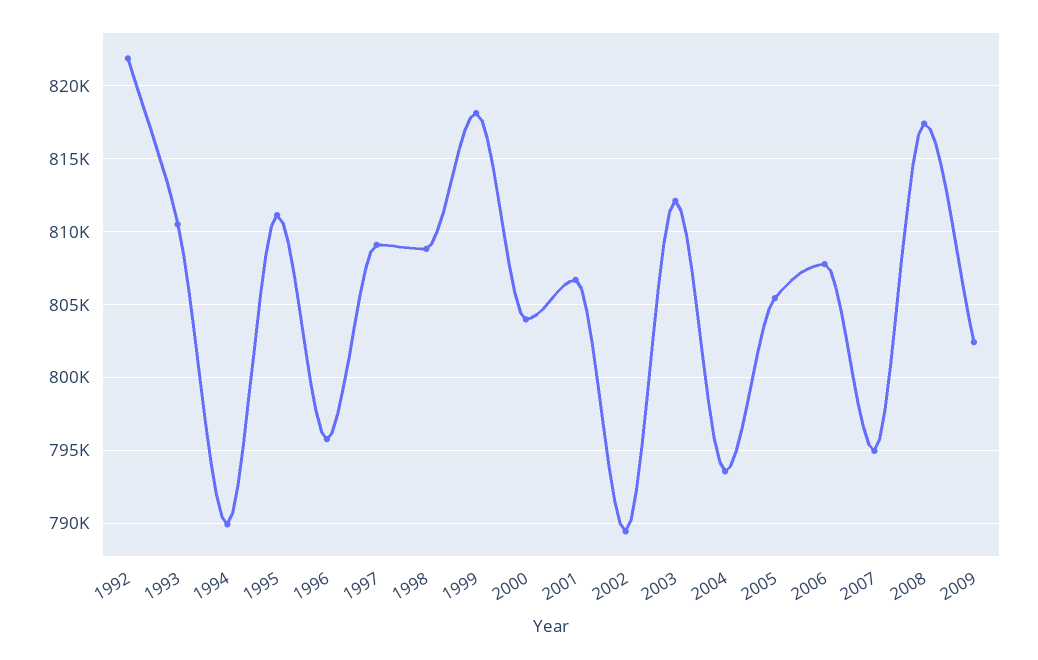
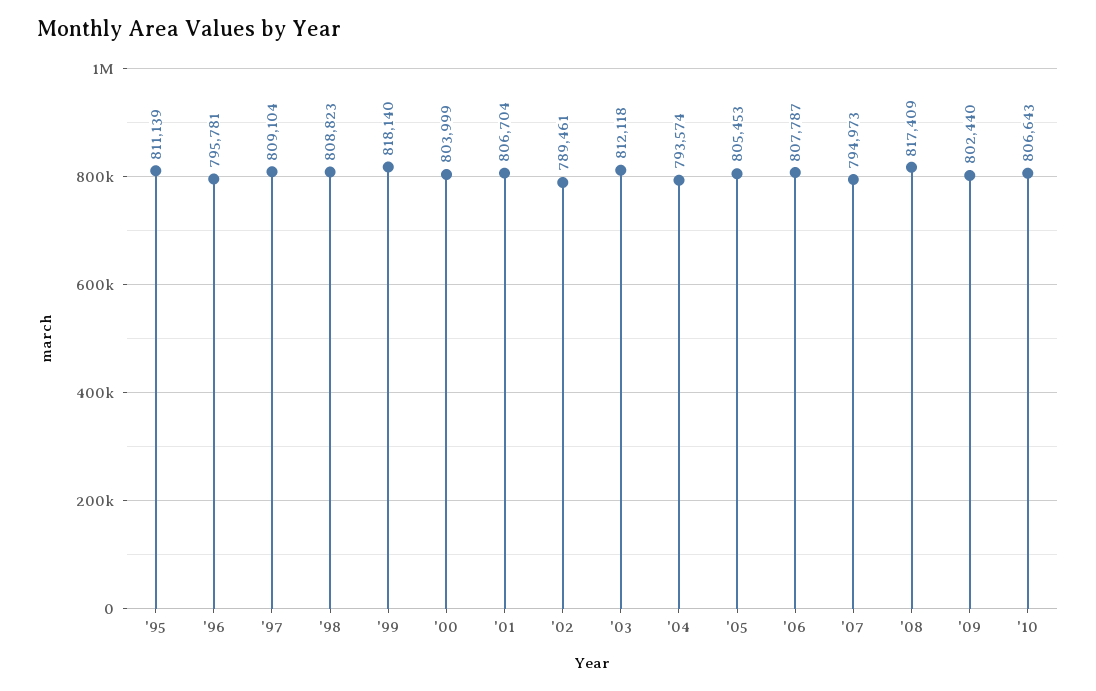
1992: 822000 -> none
1993: 810500 -> none
1994: 790000 -> none
'10: none -> 806643

